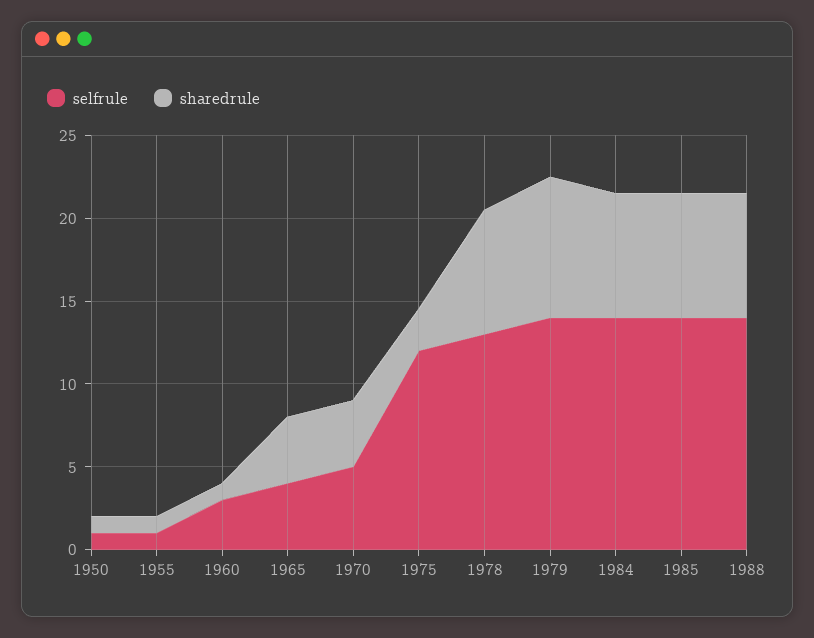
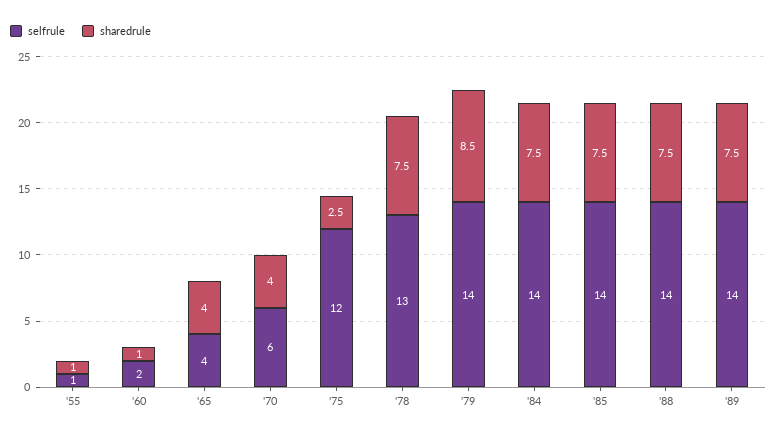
selfrule, 1950: 1 -> none
sharedrule, 1950: 1 -> none
selfrule, 1960: 3 -> 2
selfrule, 1970: 5 -> 6
selfrule, '89: none -> 14
sharedrule, '89: none -> 7.5

